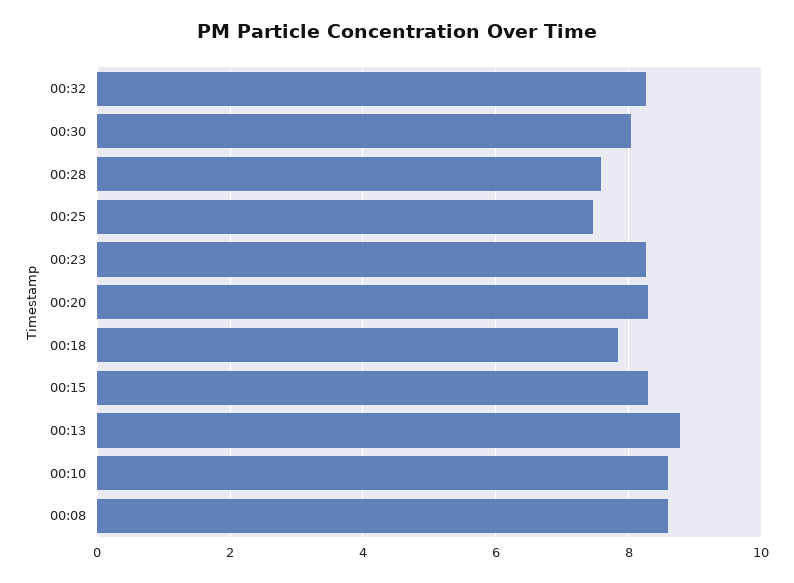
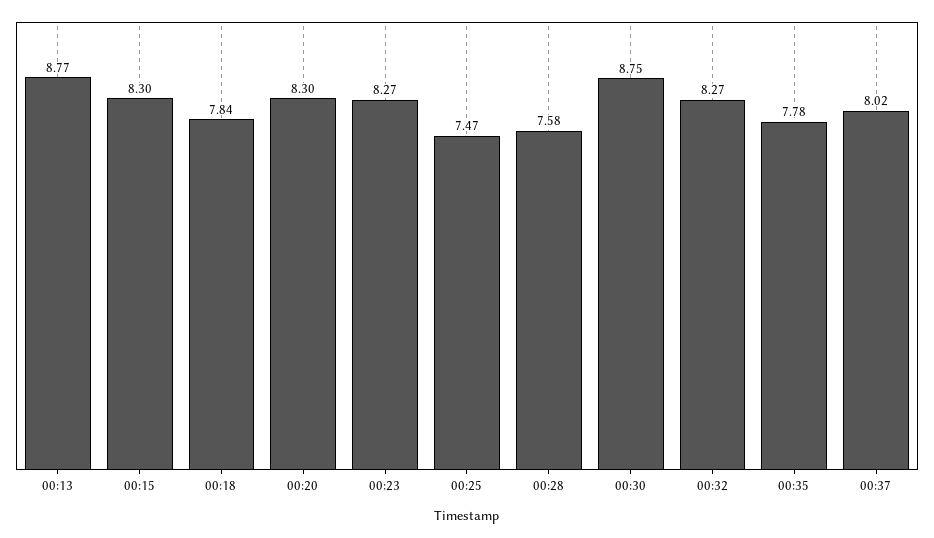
00:30: 8 -> 8.75
00:10: 8.6 -> none
00:08: 8.6 -> none
00:35: none -> 7.78
00:37: none -> 8.02

